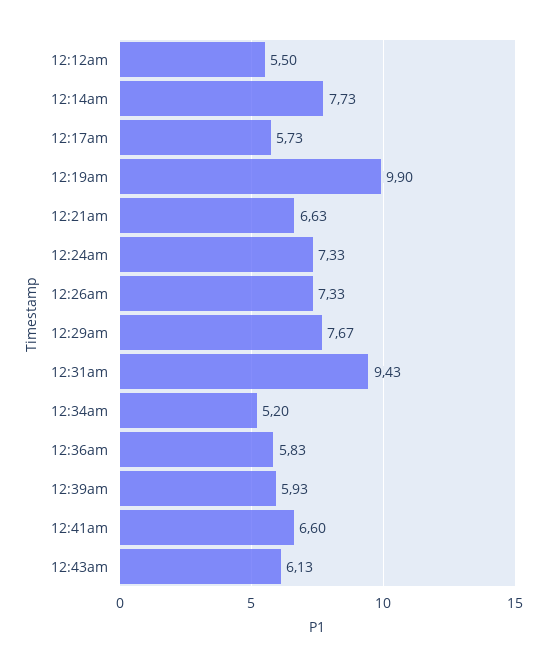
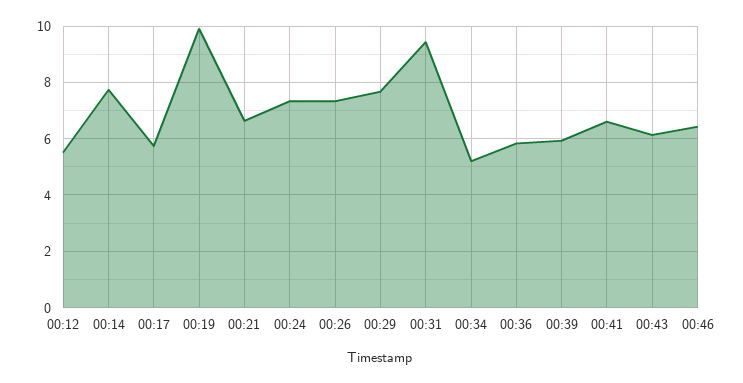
00:46: none -> 6.5

